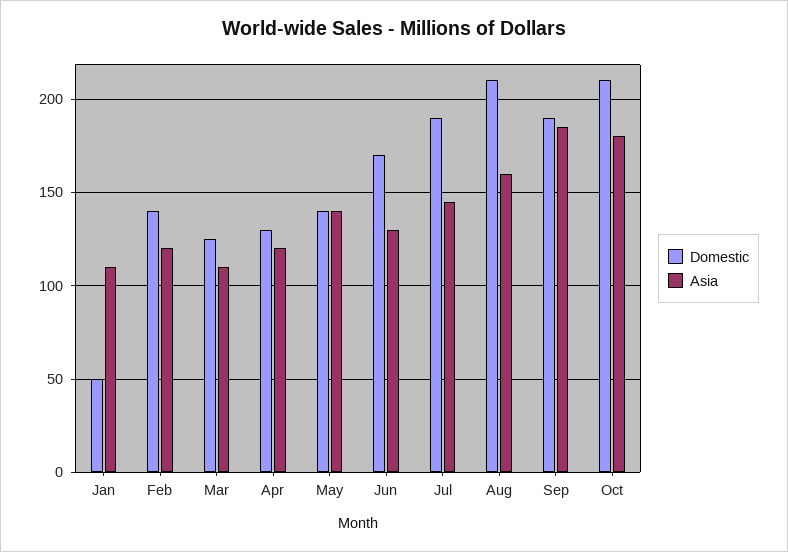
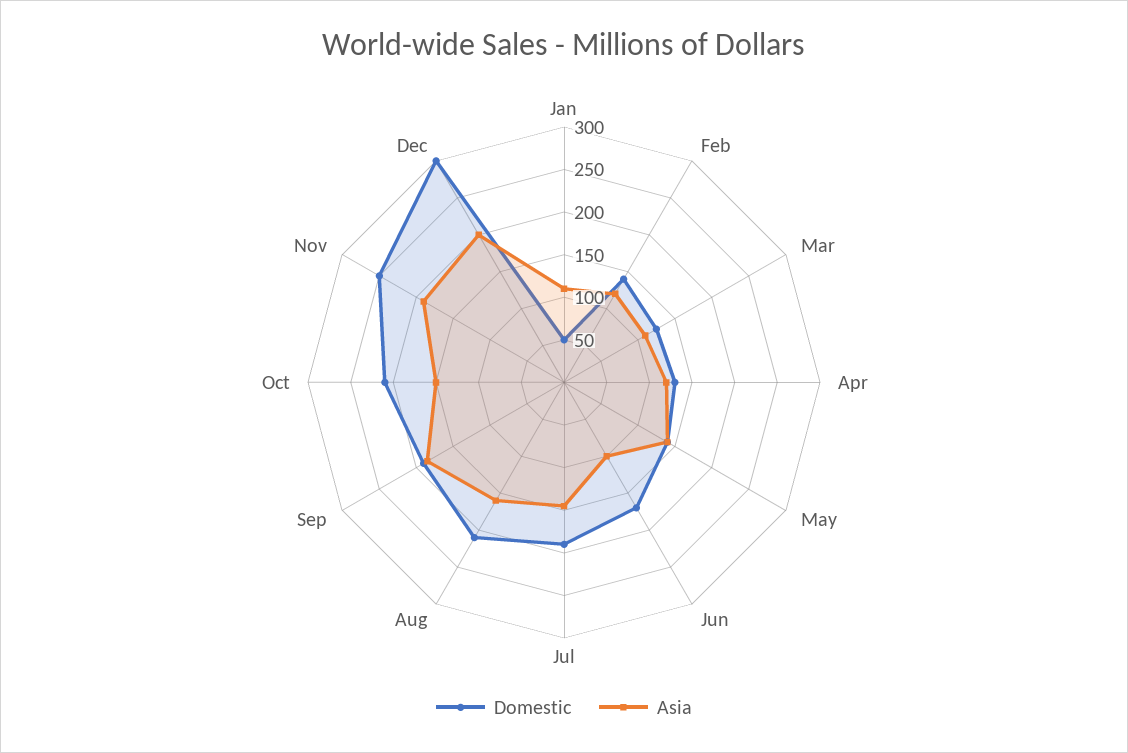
Asia, Jun: 130 -> 100
Asia, Oct: 180 -> 150
Domestic, Nov: none -> 250
Asia, Nov: none -> 190
Domestic, Dec: none -> 300
Asia, Dec: none -> 200

